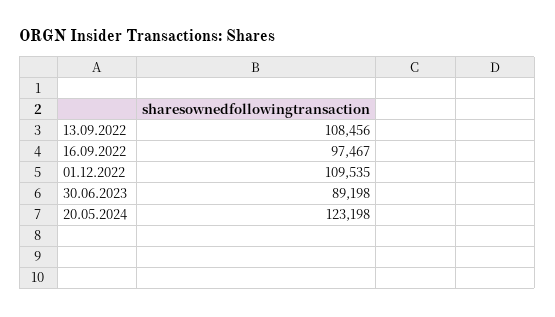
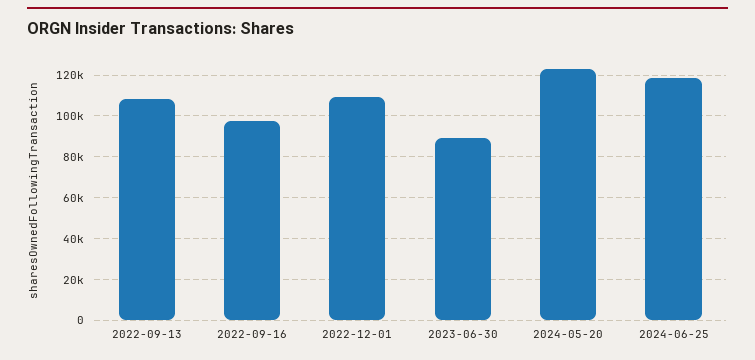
2024-06-25: none -> 120000

